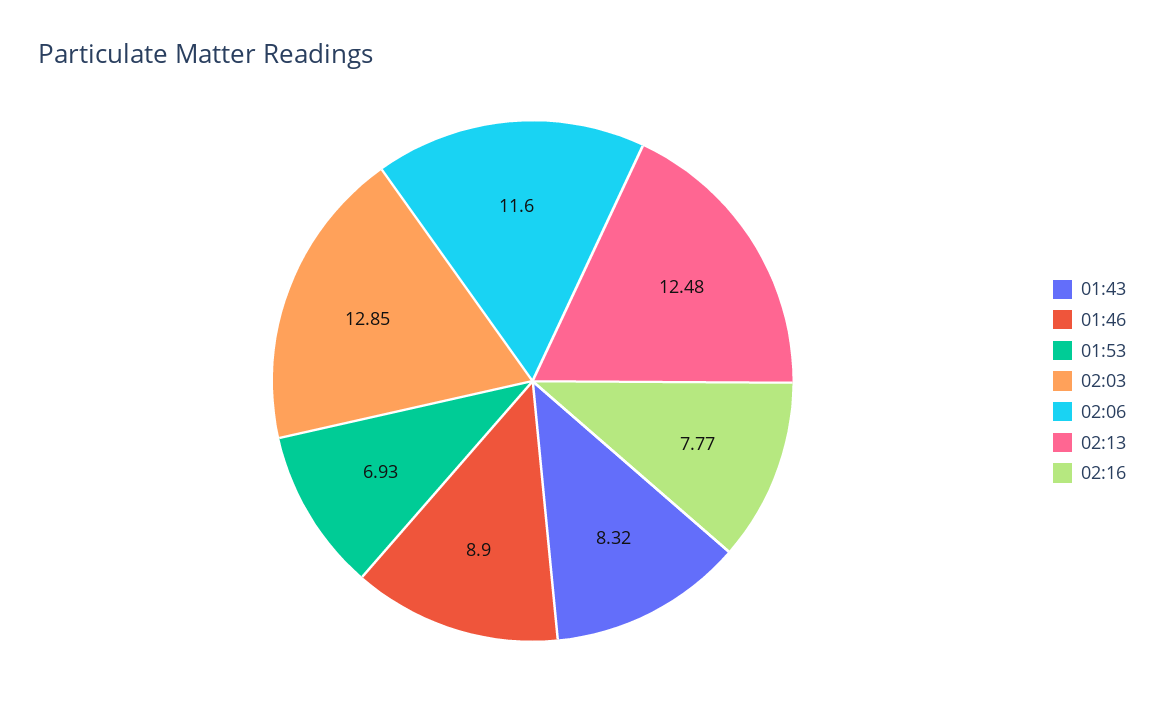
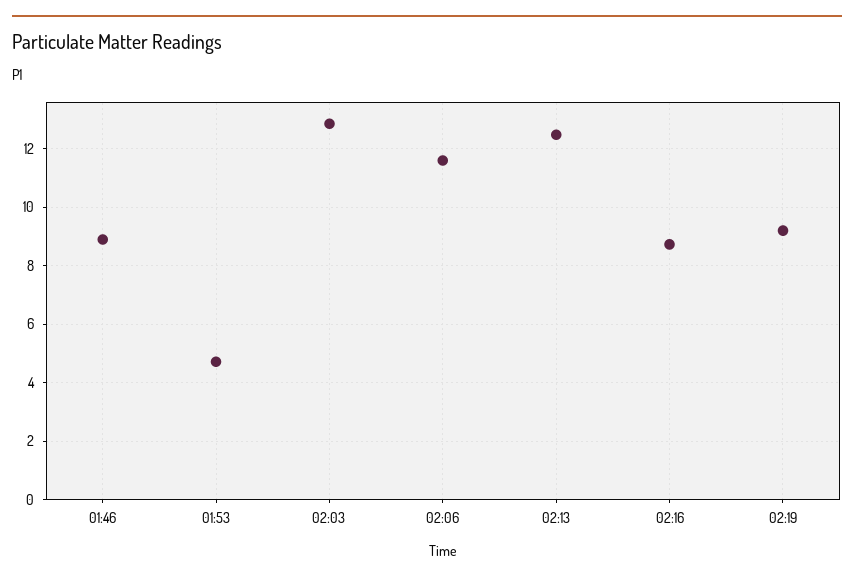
01:43: 8.32 -> none
01:53: 6.93 -> 4.75
02:16: 7.77 -> 8.75
02:19: none -> 9.25

